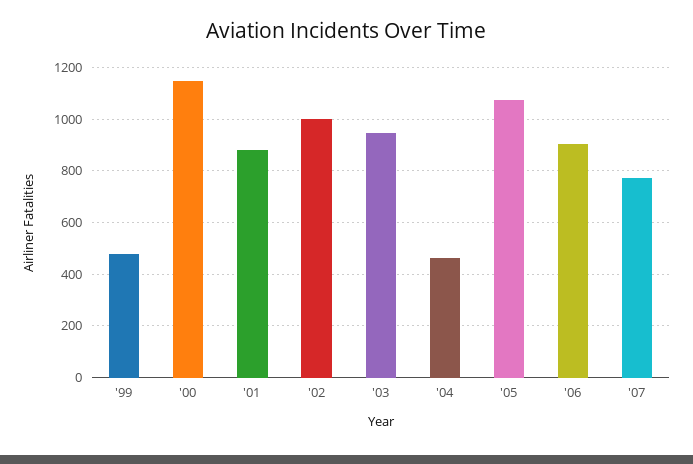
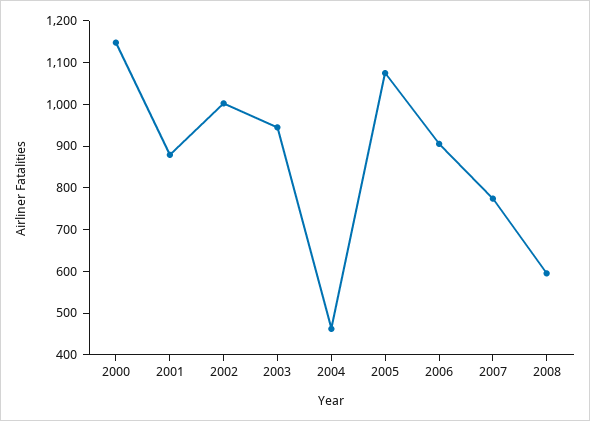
'99: 475 -> none
2008: none -> 600

